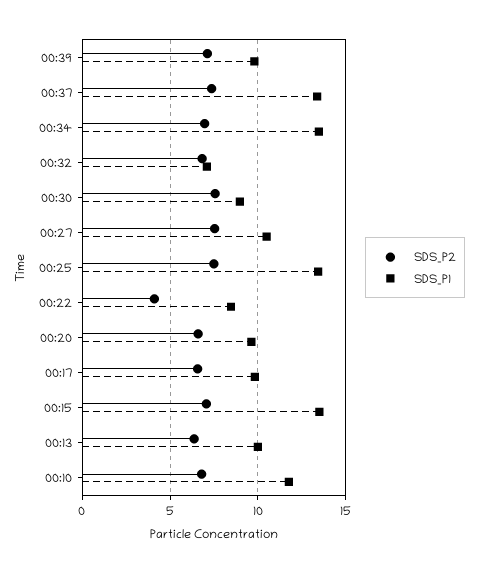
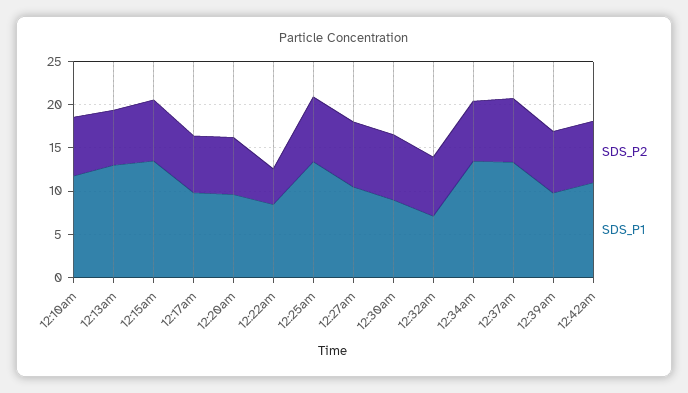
SDS_P1, 00:13: 10 -> 13
SDS_P2, 12:42am: none -> 7
SDS_P1, 12:42am: none -> 11

